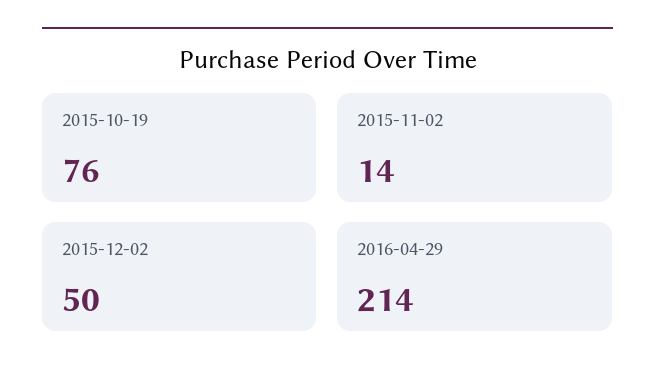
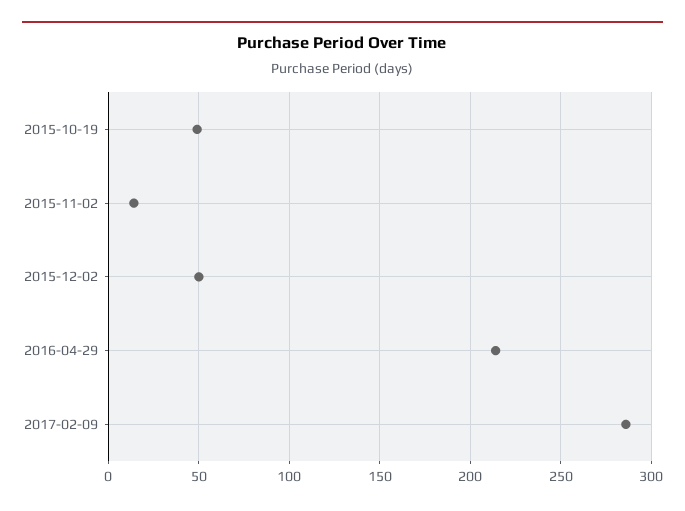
2015-10-19: 76 -> 50
2017-02-09: none -> 285

